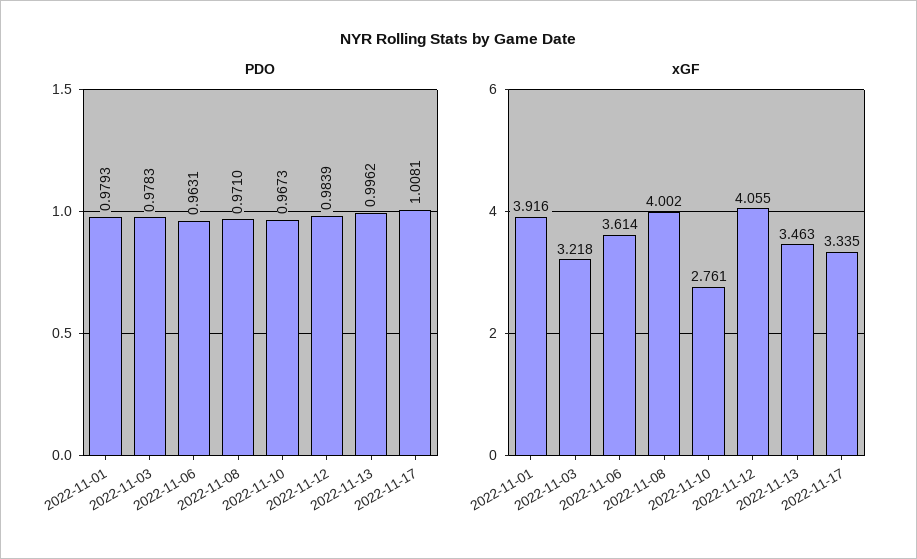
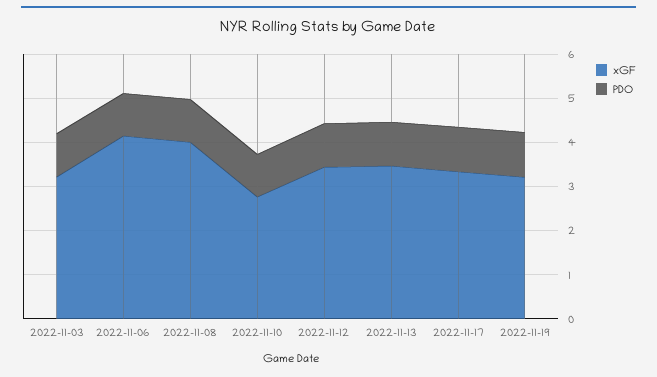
PDO, 2022-11-01: 0.9793 -> none
xGF, 2022-11-01: 3.916 -> none
xGF, 2022-11-06: 3.614 -> 4.2
xGF, 2022-11-12: 4.055 -> 3.4
xGF, 2022-11-19: none -> 3.2
PDO, 2022-11-19: none -> 1

